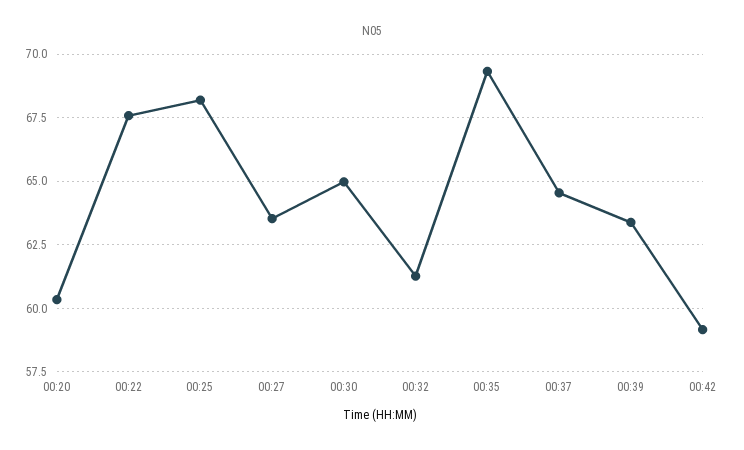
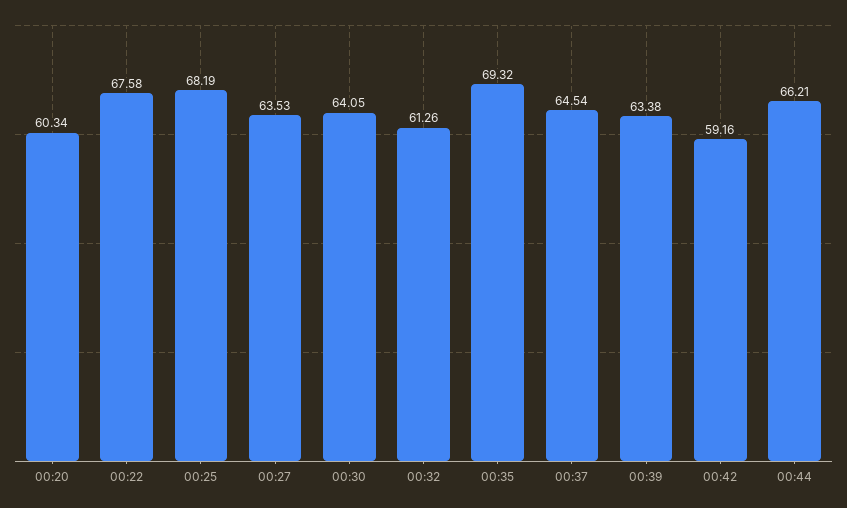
00:30: 65 -> 64.05
00:44: none -> 66.21

